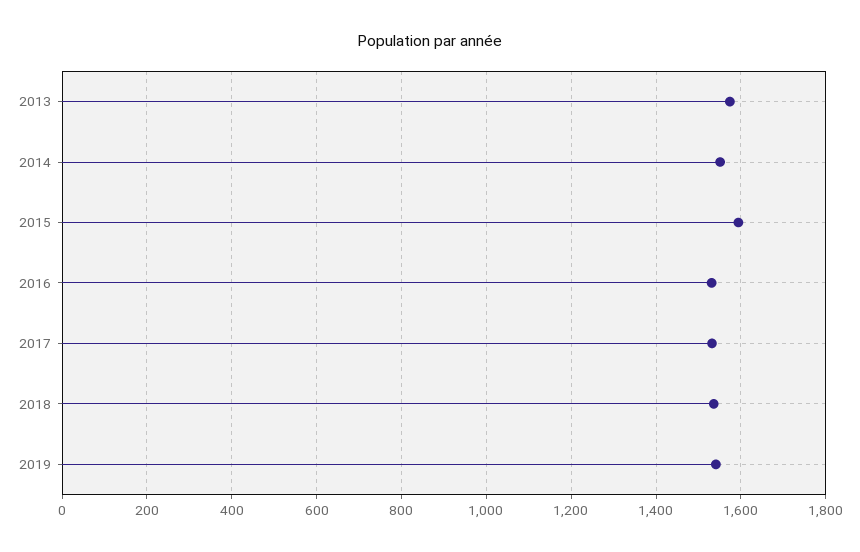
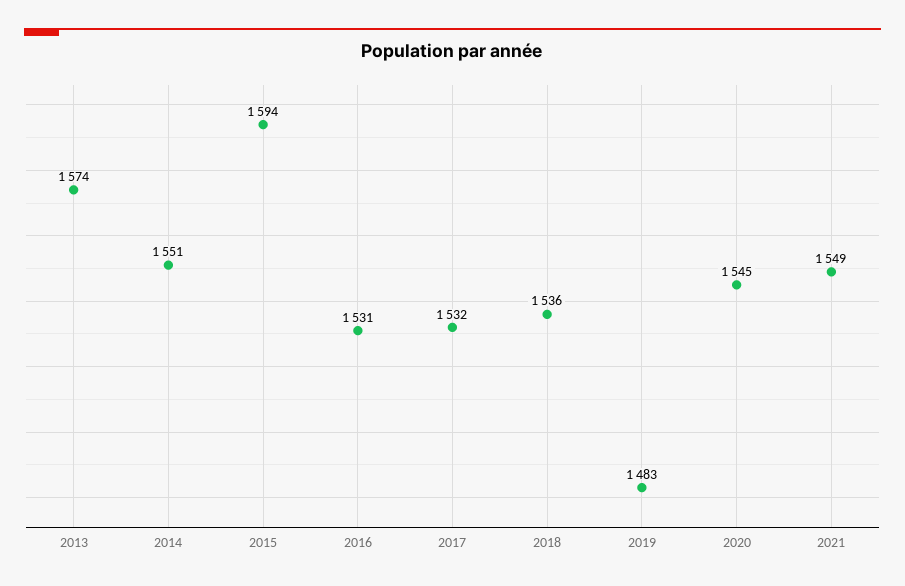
2019: 1540 -> 1483
2020: none -> 1545
2021: none -> 1549

